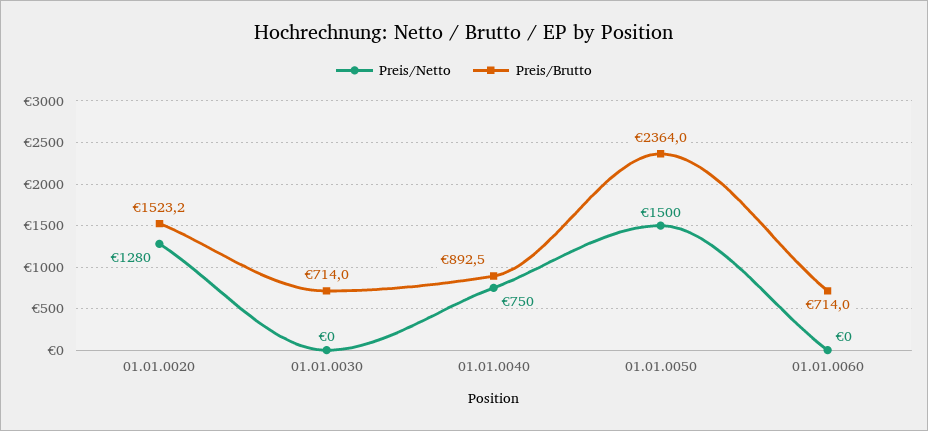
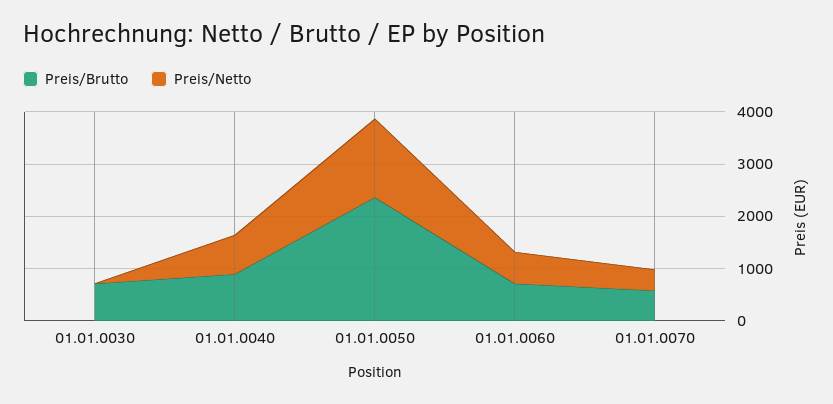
Preis/Netto, 01.01.0020: 1280 -> none
Preis/Brutto, 01.01.0020: 1523.2 -> none
Preis/Netto, 01.01.0060: 0 -> 600
Preis/Brutto, 01.01.0070: none -> 600
Preis/Netto, 01.01.0070: none -> 400

